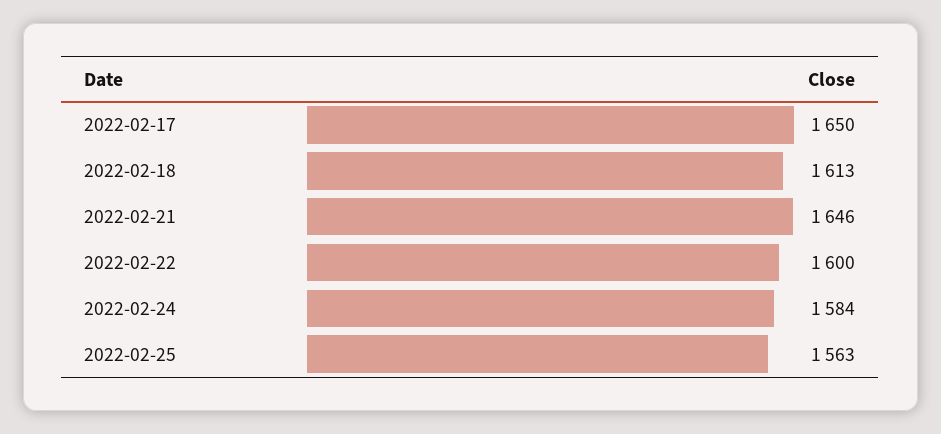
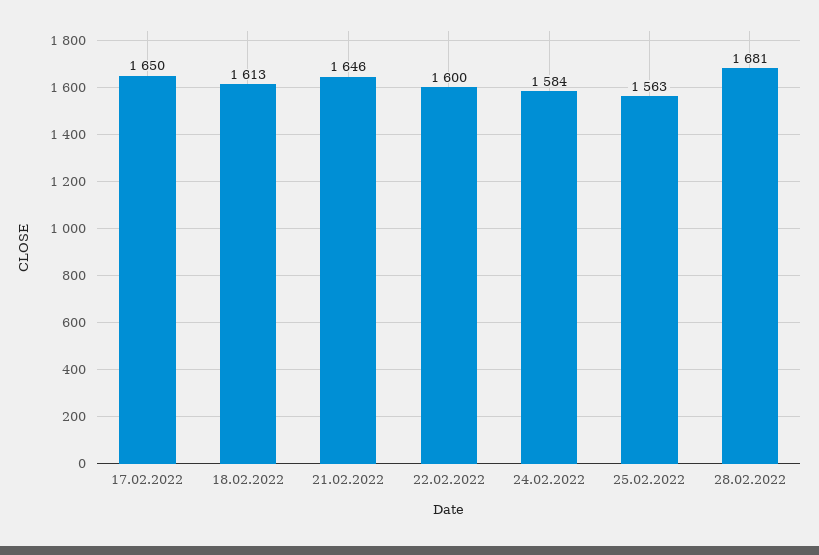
28.02.2022: none -> 1681

